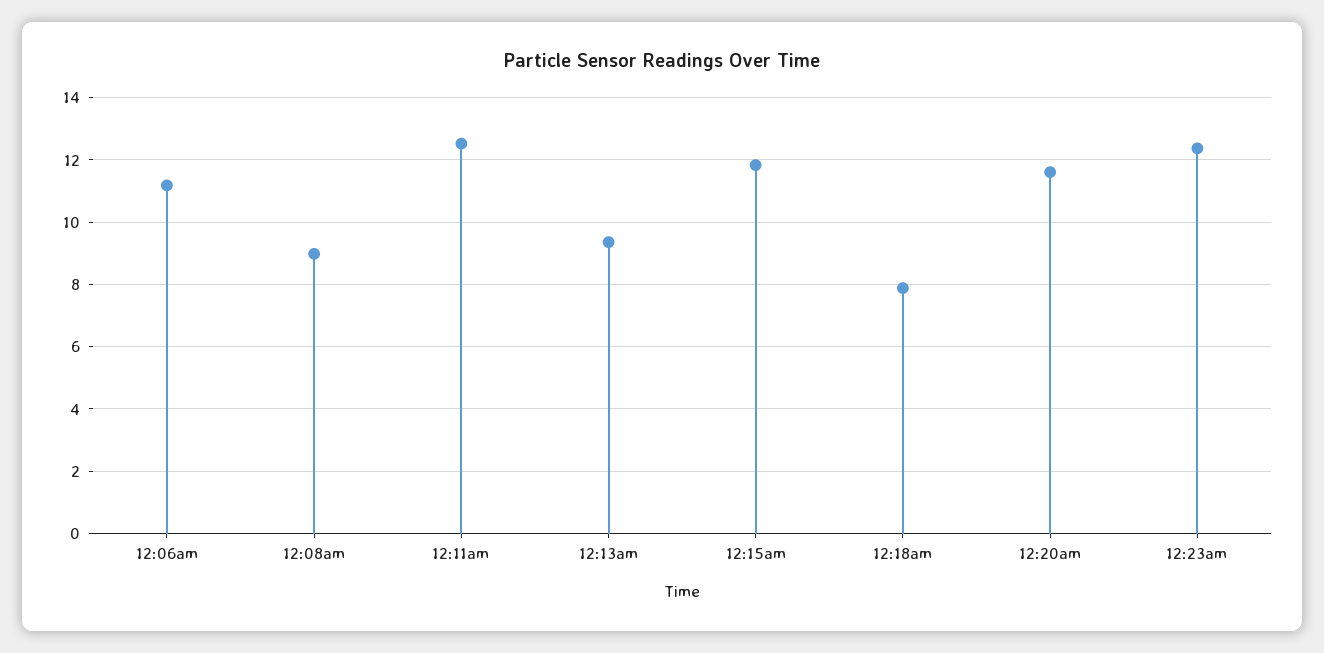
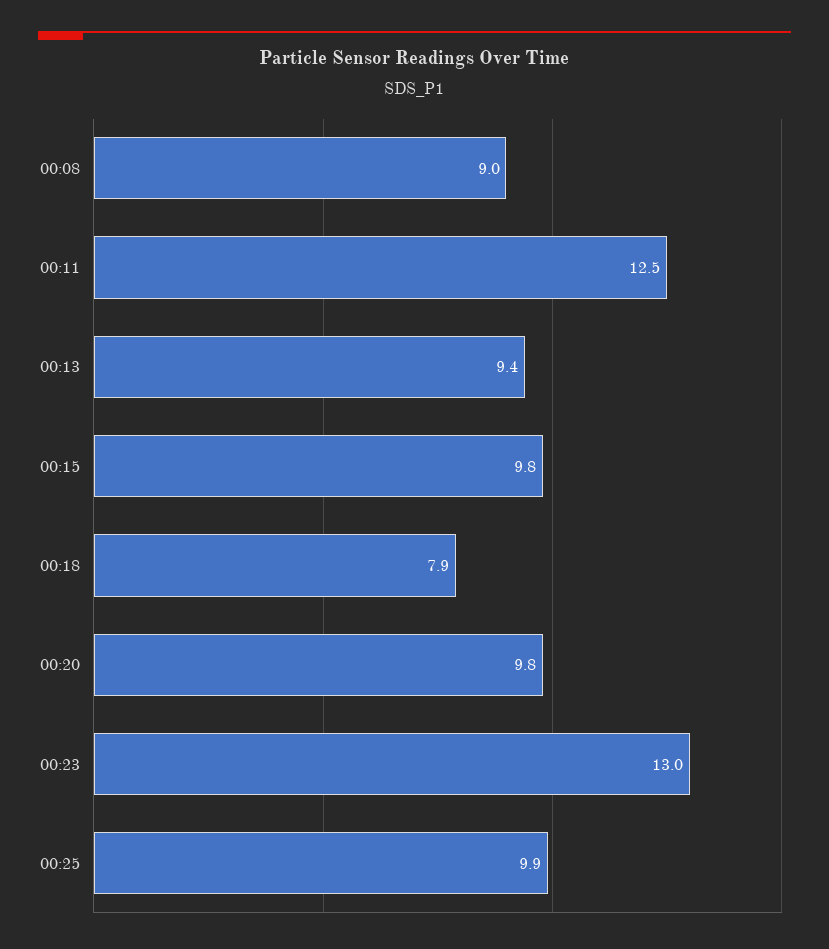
12:06am: 11.2 -> none
12:15am: 11.8 -> 9.8
12:20am: 11.6 -> 9.8
12:23am: 12.4 -> 13
00:25: none -> 9.9

